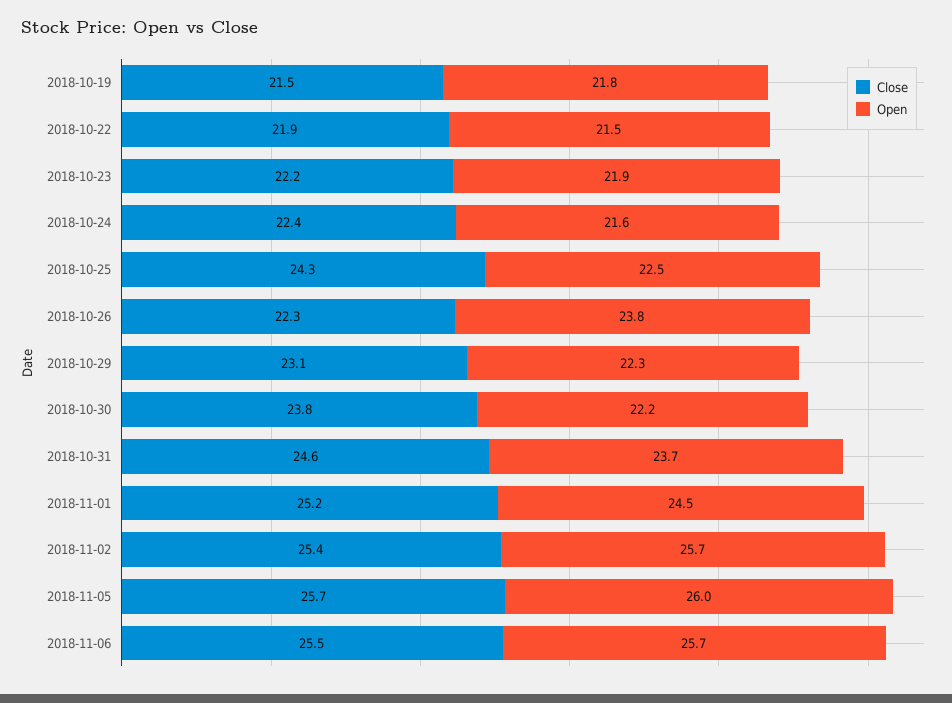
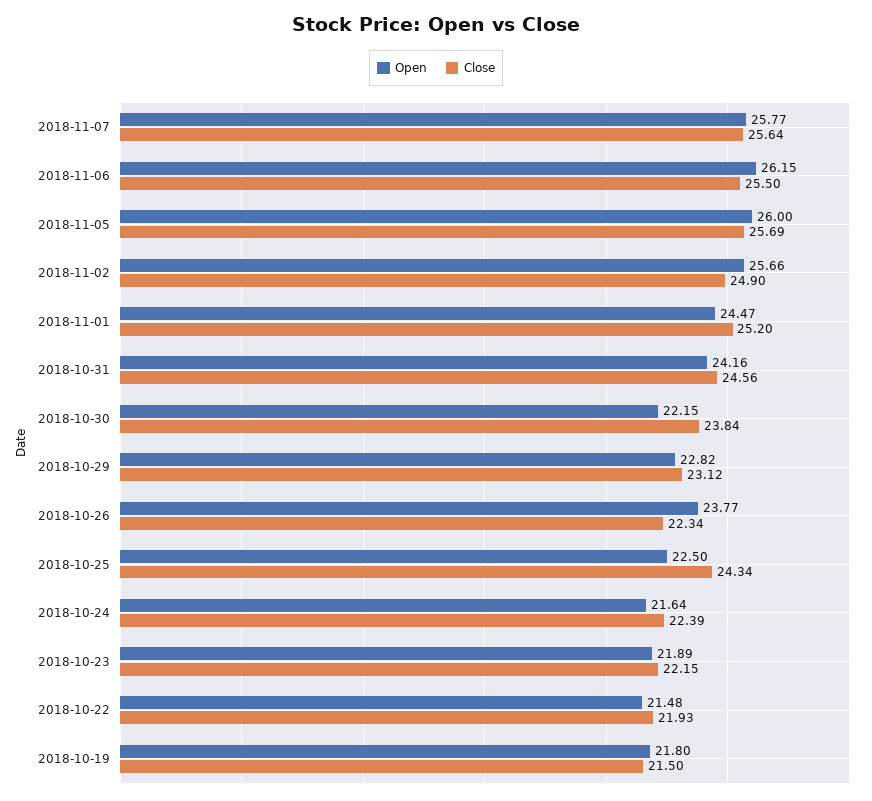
Open, 2018-10-29: 22.3 -> 22.82
Open, 2018-10-31: 23.7 -> 24.16
Close, 2018-11-02: 25.4 -> 24.9
Open, 2018-11-06: 25.7 -> 26.15
Open, 2018-11-07: none -> 25.77
Close, 2018-11-07: none -> 25.64

